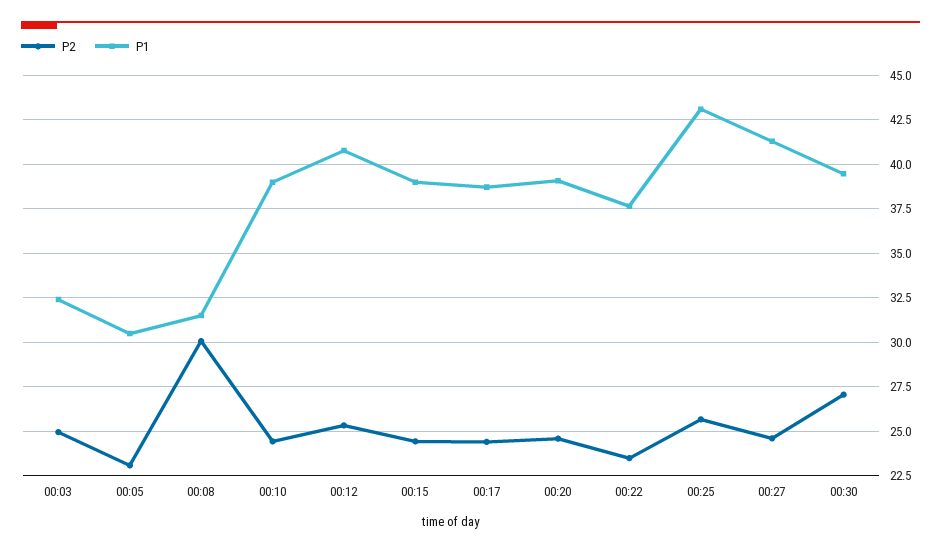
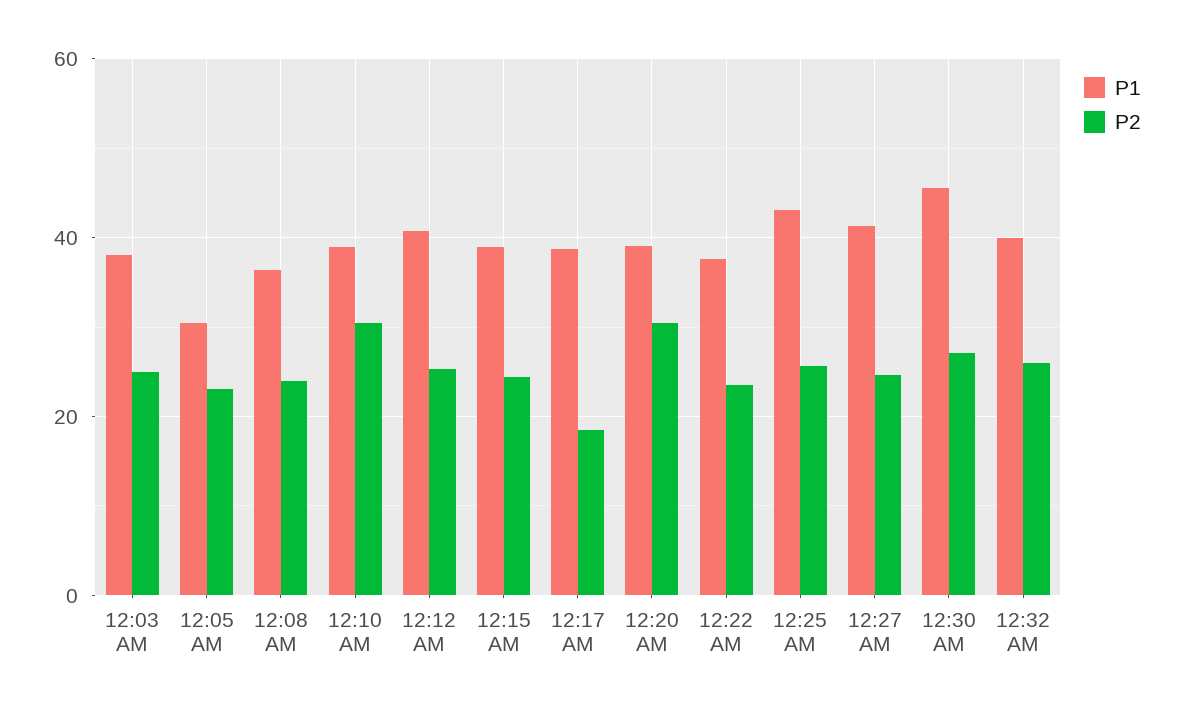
P1, 00:03: 32.5 -> 38
P2, 00:08: 30 -> 24
P1, 00:08: 31.5 -> 36
P2, 00:10: 24.5 -> 30
P2, 00:17: 24.5 -> 18
P2, 00:20: 24.5 -> 30
P1, 00:30: 39.5 -> 46
P1, 12:32 AM: none -> 40
P2, 12:32 AM: none -> 26

